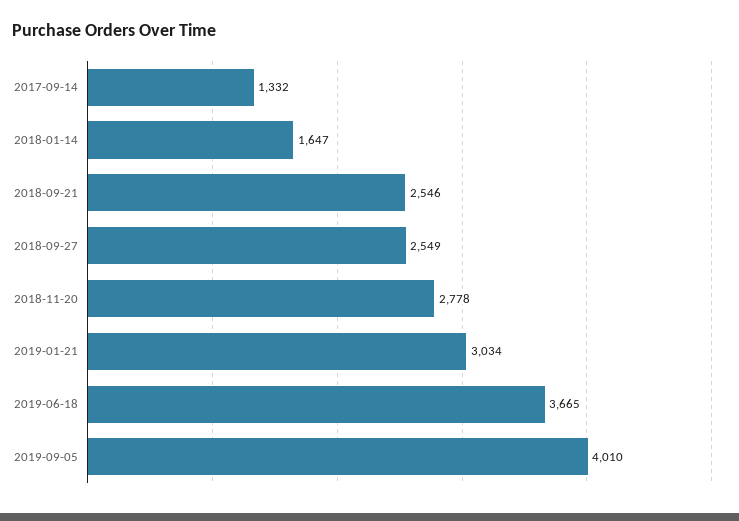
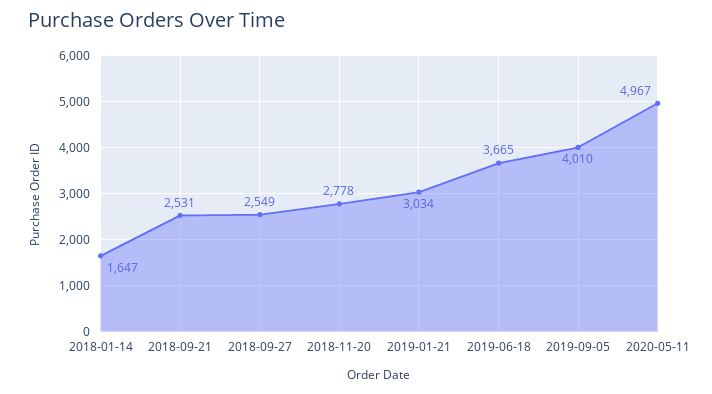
2017-09-14: 1332 -> none
2018-09-21: 2546 -> 2531
2020-05-11: none -> 4967

